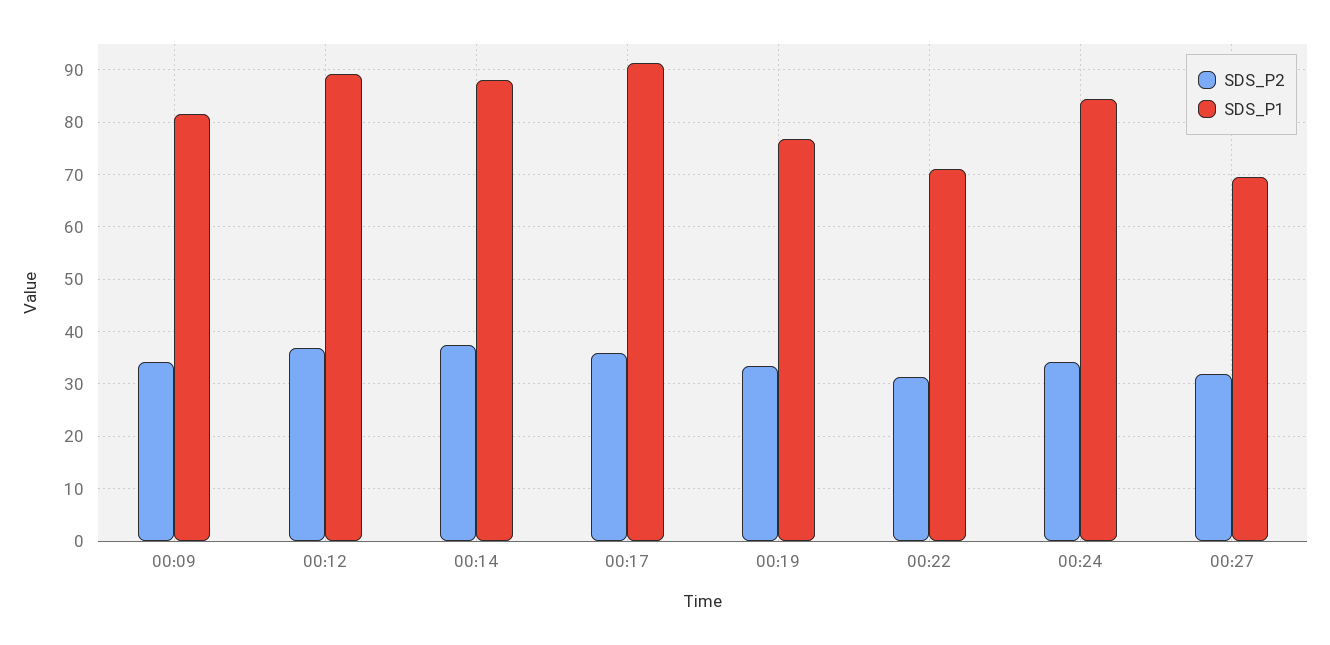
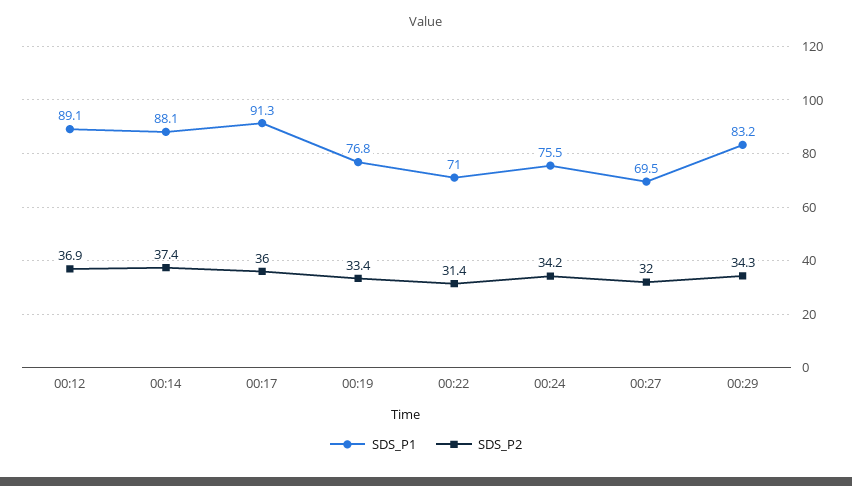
SDS_P2, 00:09: 34 -> none
SDS_P1, 00:09: 82 -> none
SDS_P1, 00:24: 84 -> 75.5
SDS_P1, 00:29: none -> 83.2
SDS_P2, 00:29: none -> 34.3

